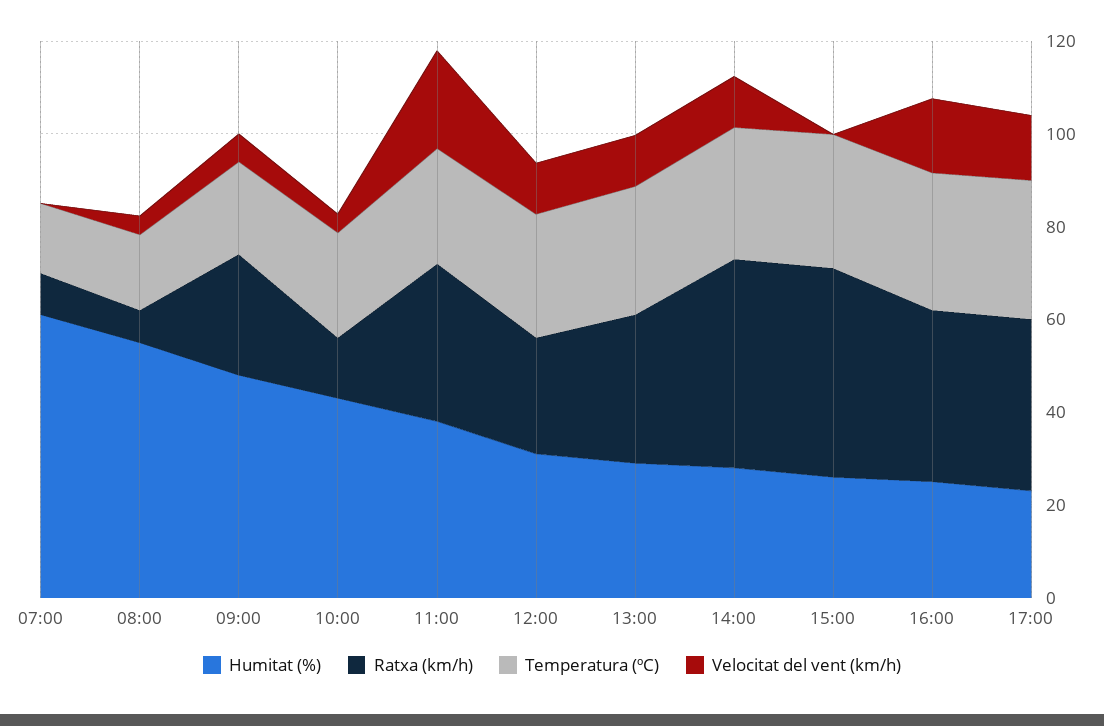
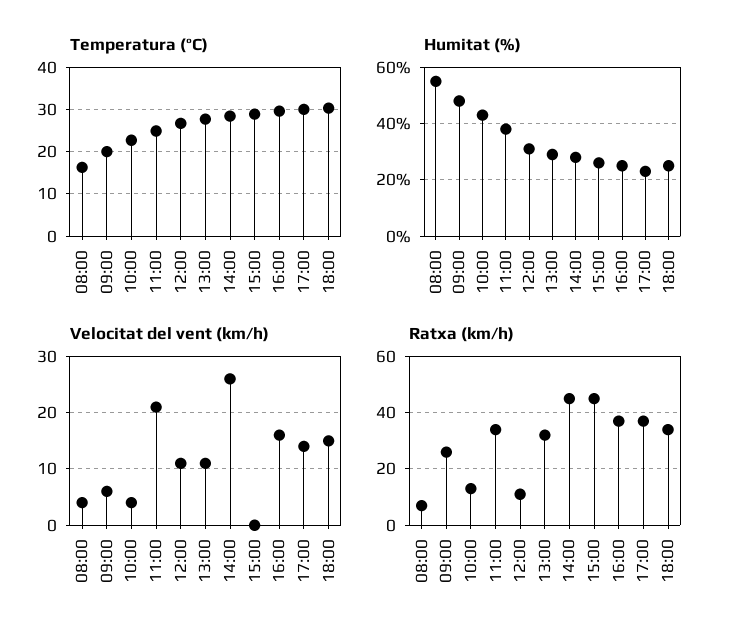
Humitat (%), 07:00: 60 -> none
Ratxa (km/h), 07:00: 10 -> none
Temperatura (ºC), 07:00: 15 -> none
Velocitat del vent (km/h), 07:00: 0 -> none
Ratxa (km/h), 12:00: 25 -> 10
Velocitat del vent (km/h), 14:00: 10 -> 25
Temperatura (ºC), 18:00: none -> 30
Humitat (%), 18:00: none -> 25
Velocitat del vent (km/h), 18:00: none -> 15
Ratxa (km/h), 18:00: none -> 35

